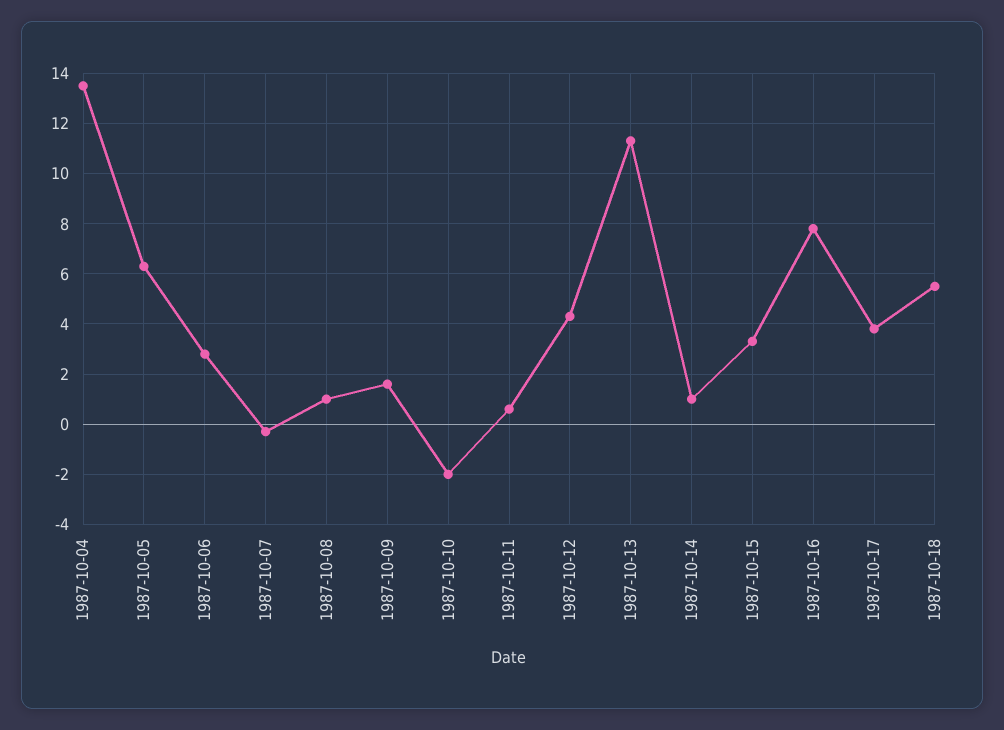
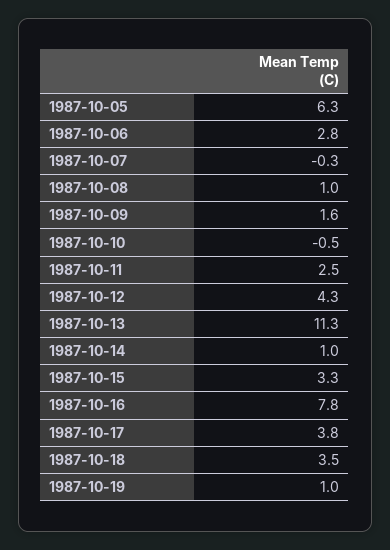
1987-10-04: 13.5 -> none
1987-10-10: -2 -> -0.5
1987-10-11: 0.5 -> 2.5
1987-10-18: 5.5 -> 3.5
1987-10-19: none -> 1

